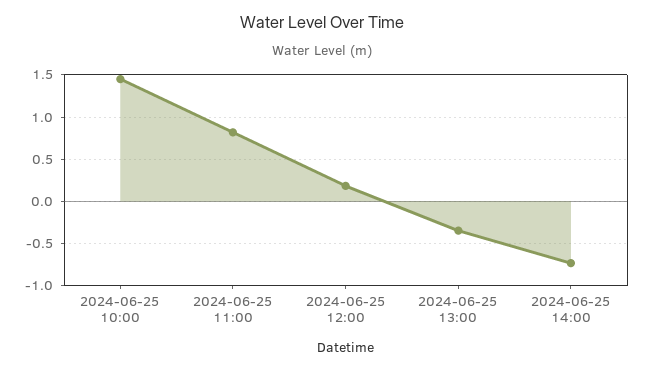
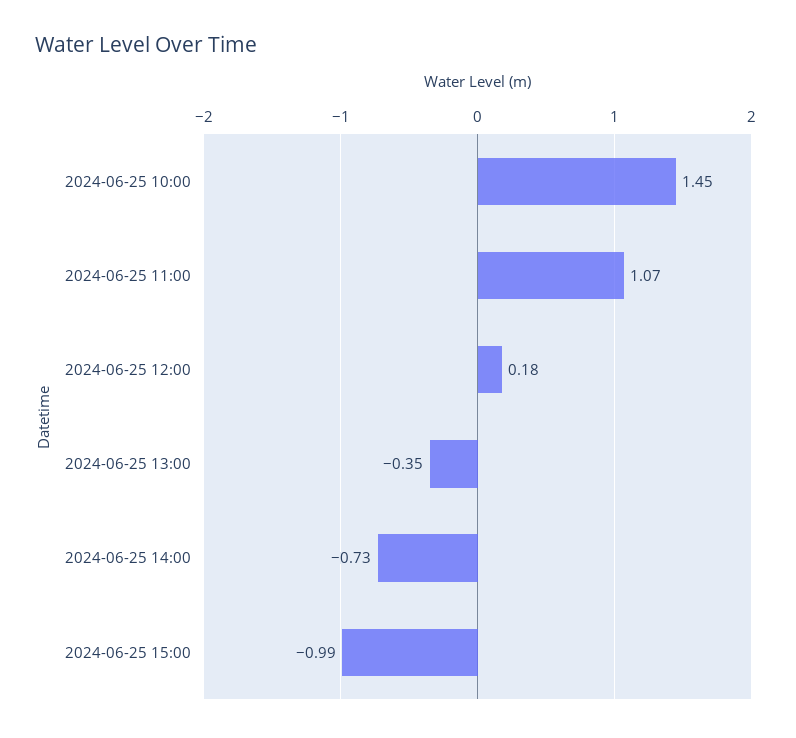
2024-06-25 11:00: 0.8 -> 1.07
2024-06-25 15:00: none -> -0.99

